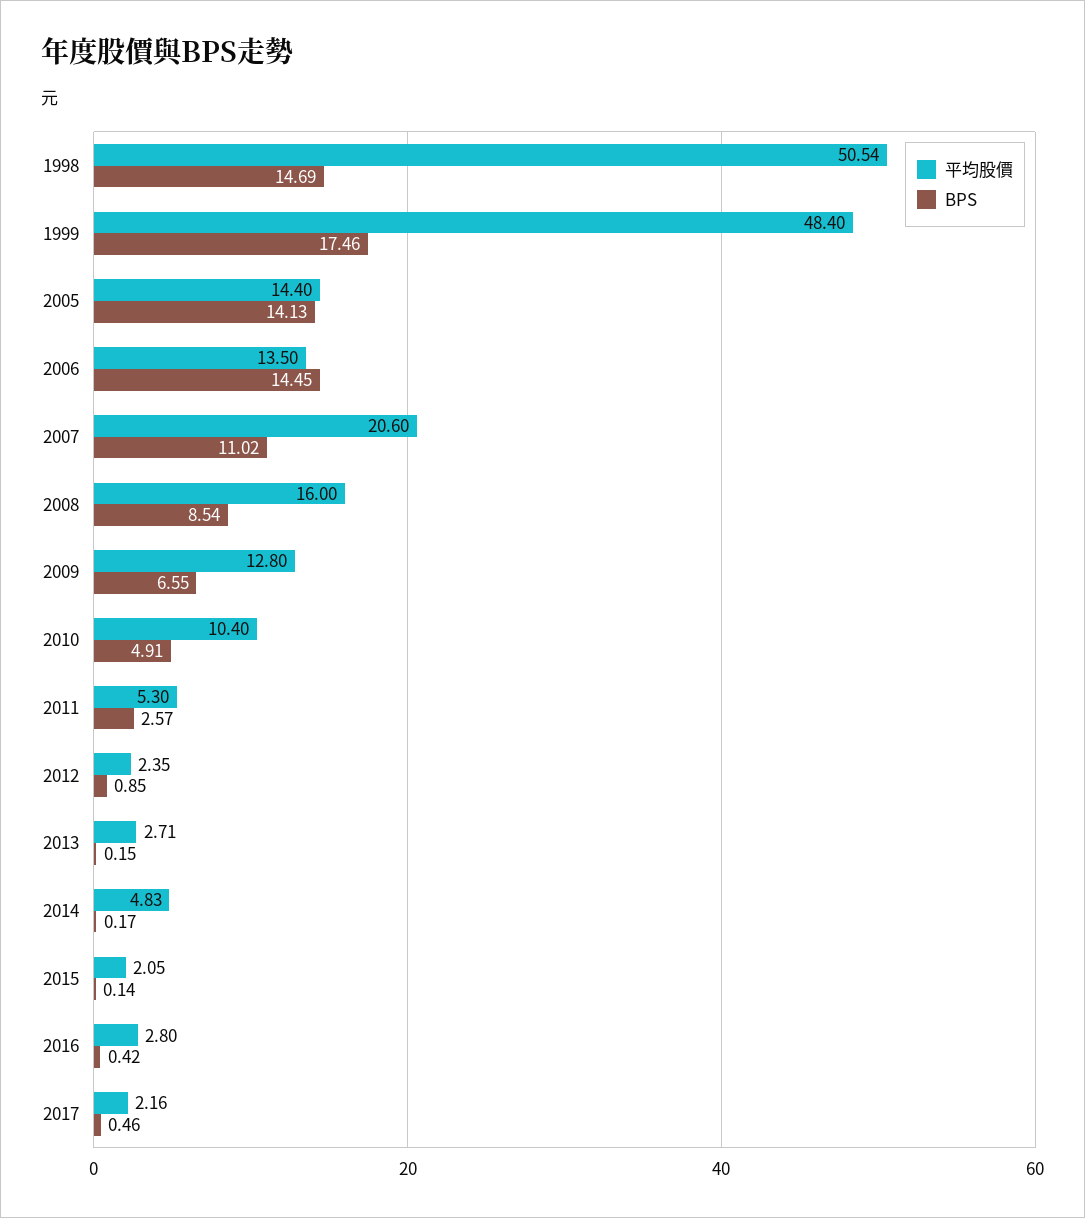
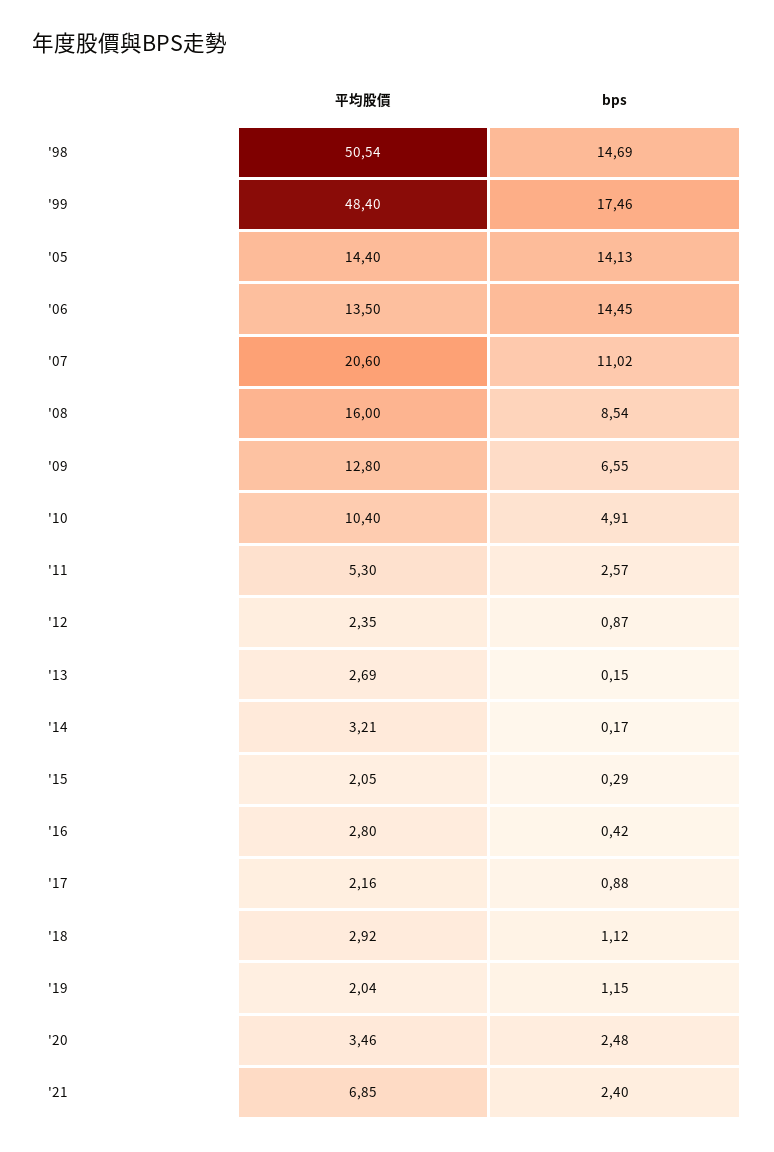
BPS, 2012: 0.85 -> 0.87
平均股價, 2013: 2.71 -> 2.69
平均股價, 2014: 4.83 -> 3.21
BPS, 2015: 0.14 -> 0.29
BPS, 2017: 0.46 -> 0.88
平均股價, '18: none -> 2.92
BPS, '18: none -> 1.12
平均股價, '19: none -> 2.04
BPS, '19: none -> 1.15
平均股價, '20: none -> 3.46
BPS, '20: none -> 2.48
平均股價, '21: none -> 6.85
BPS, '21: none -> 2.4

